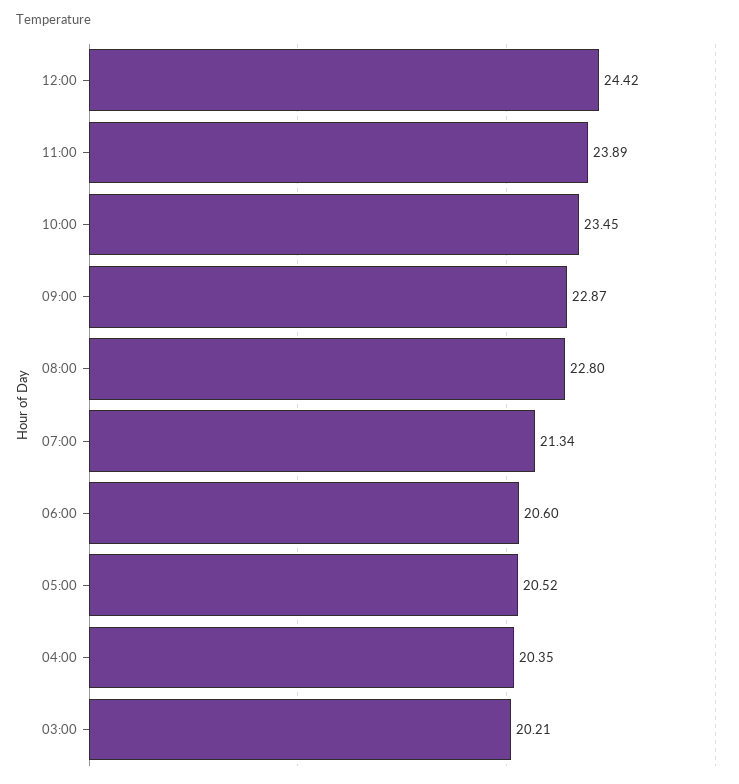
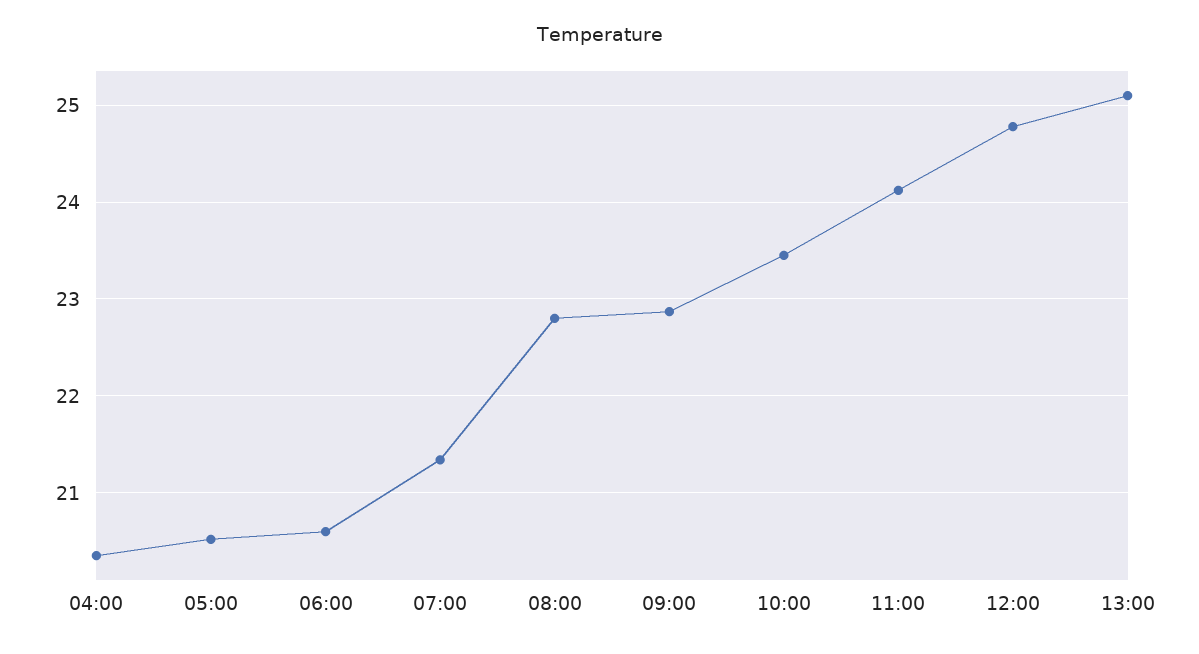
12:00: 24.42 -> 24.8
11:00: 23.89 -> 24.1
03:00: 20.21 -> none
13:00: none -> 25.1

